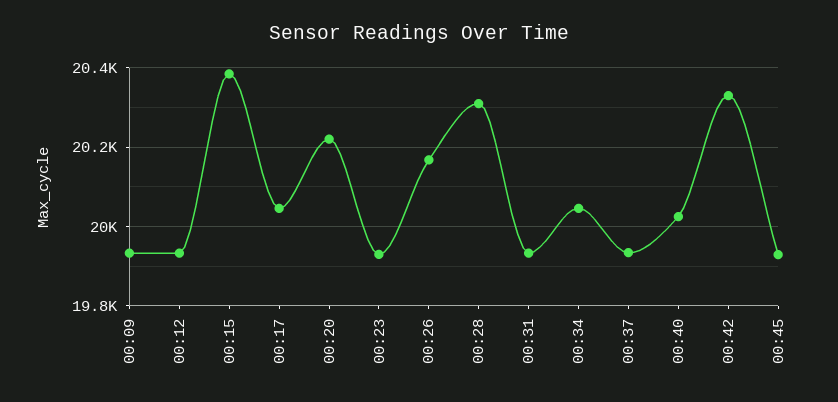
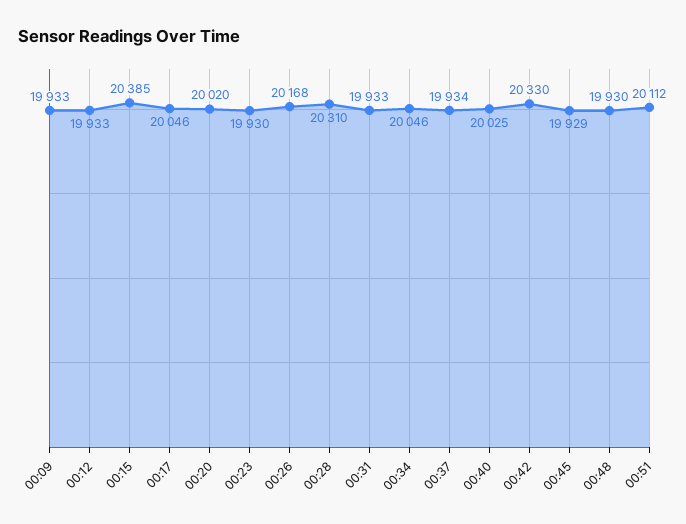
00:20: 20220 -> 20020
00:48: none -> 19930
00:51: none -> 20112

